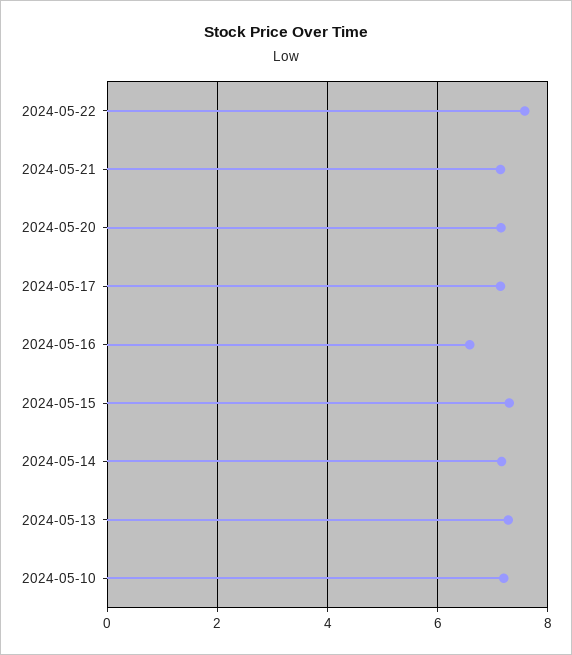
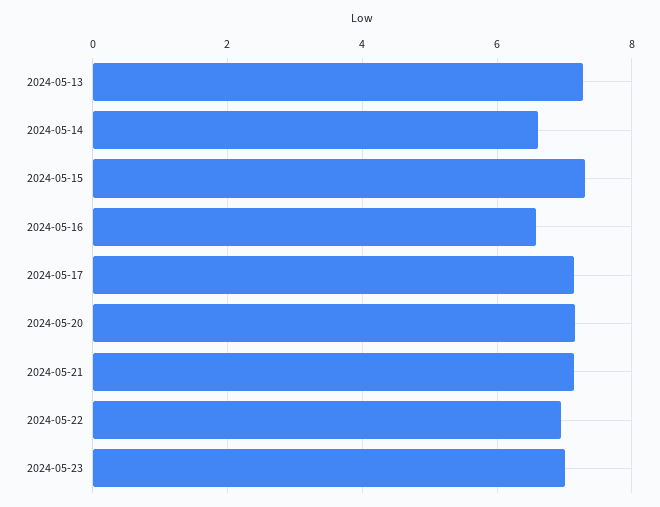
2024-05-22: 7.6 -> 7
2024-05-14: 7.2 -> 6.6
2024-05-10: 7.2 -> none
2024-05-23: none -> 7

